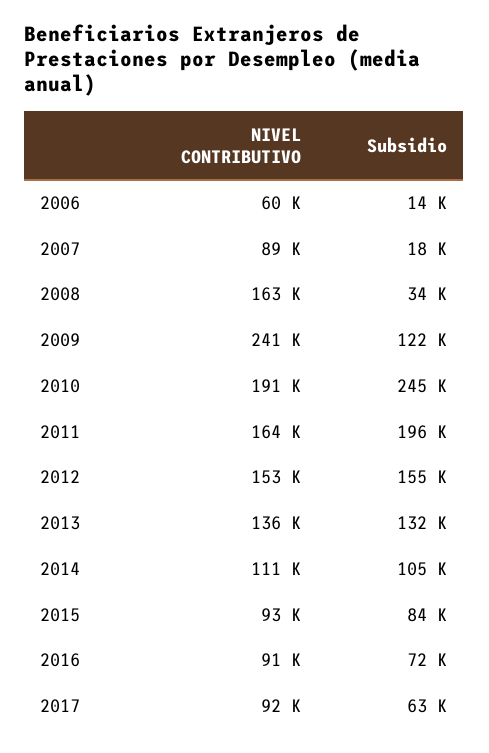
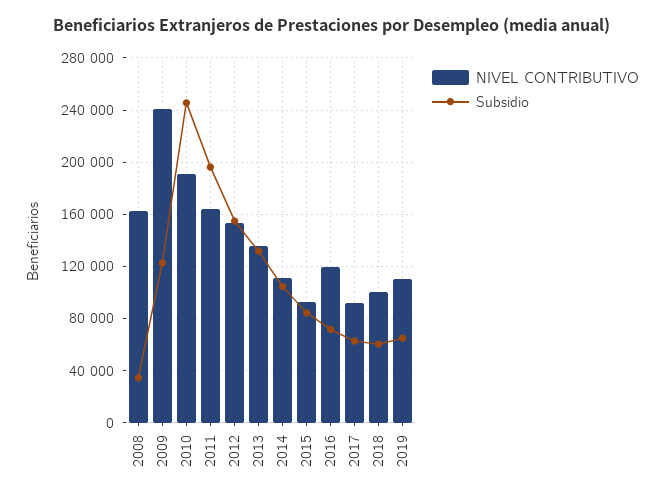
NIVEL CONTRIBUTIVO, 2006: 60000 -> none
Subsidio, 2006: 14000 -> none
NIVEL CONTRIBUTIVO, 2007: 89000 -> none
Subsidio, 2007: 18000 -> none
NIVEL CONTRIBUTIVO, 2016: 91000 -> 120000
NIVEL CONTRIBUTIVO, 2018: none -> 100000
Subsidio, 2018: none -> 60000
NIVEL CONTRIBUTIVO, 2019: none -> 110000
Subsidio, 2019: none -> 65000

